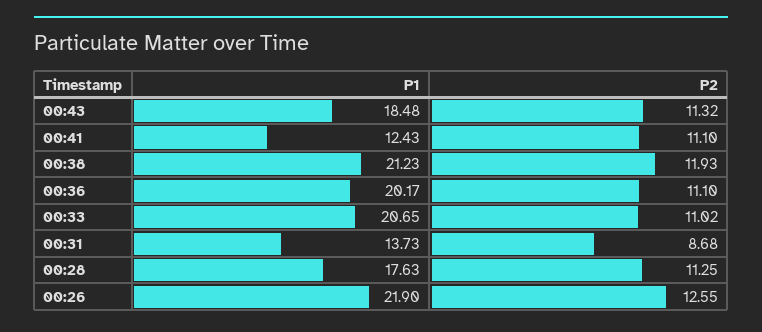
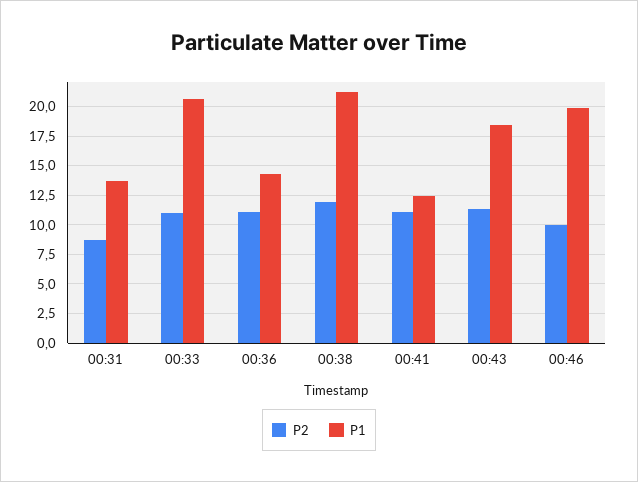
P1, 00:36: 20.17 -> 15
P1, 00:28: 17.63 -> none
P2, 00:28: 11.25 -> none
P1, 00:26: 21.9 -> none
P2, 00:26: 12.55 -> none
P2, 00:46: none -> 10
P1, 00:46: none -> 20

